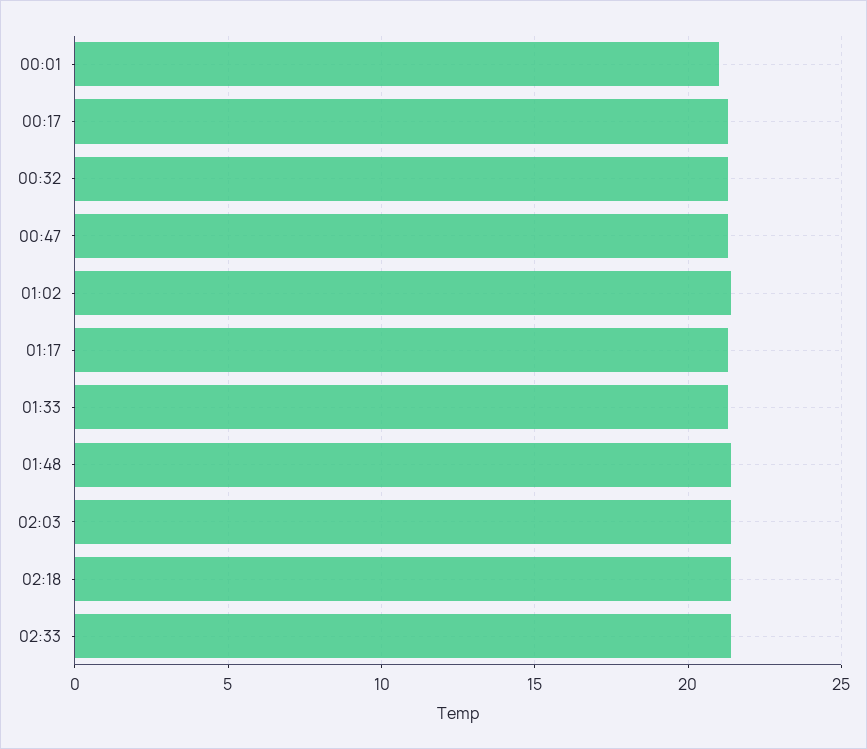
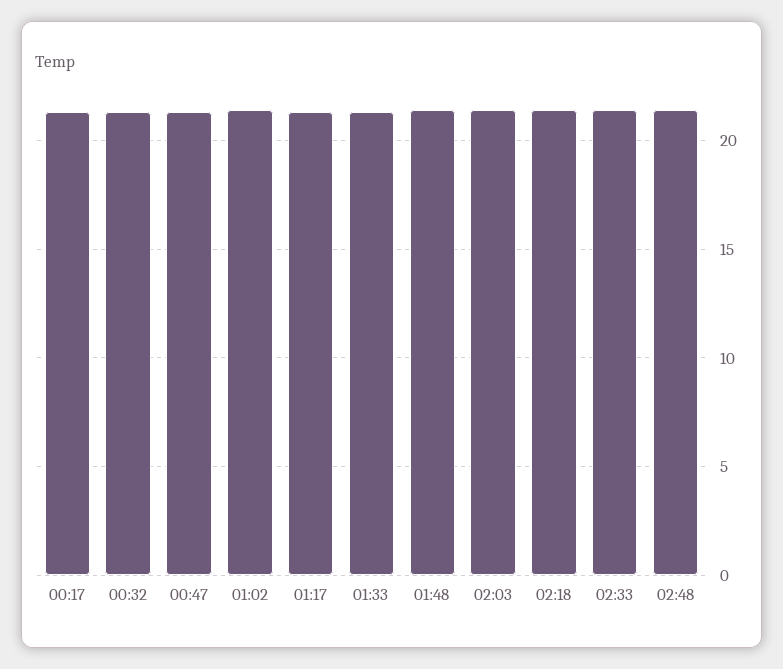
00:01: 21 -> none
02:48: none -> 21.5

